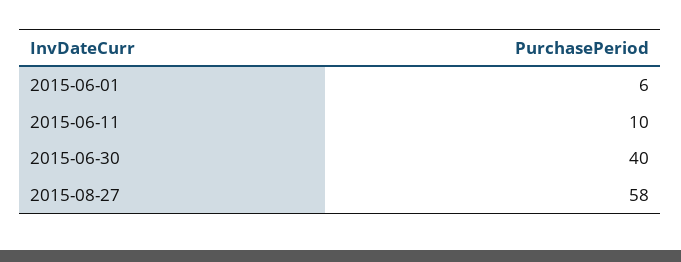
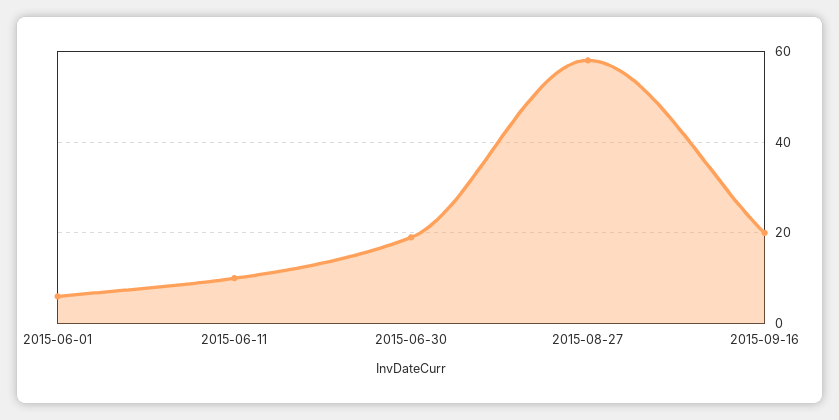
2015-06-30: 40 -> 20
2015-09-16: none -> 20

